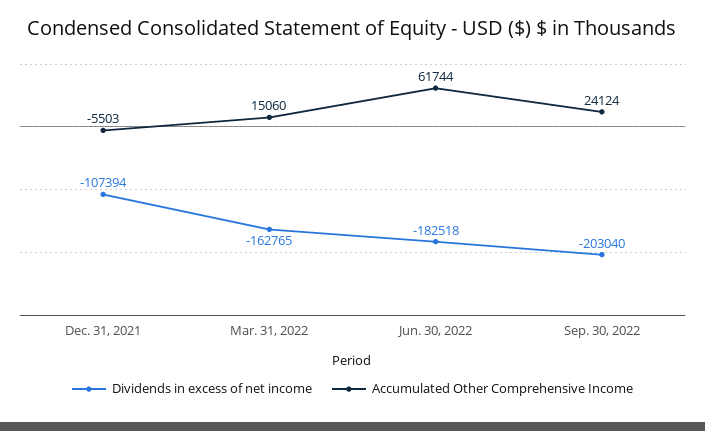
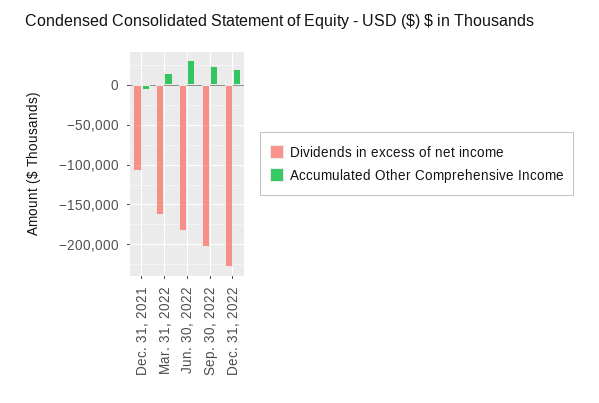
Accumulated Other Comprehensive Income, Jun. 30, 2022: 61744 -> 30000
Dividends in excess of net income, Dec. 31, 2022: none -> -230000
Accumulated Other Comprehensive Income, Dec. 31, 2022: none -> 20000

